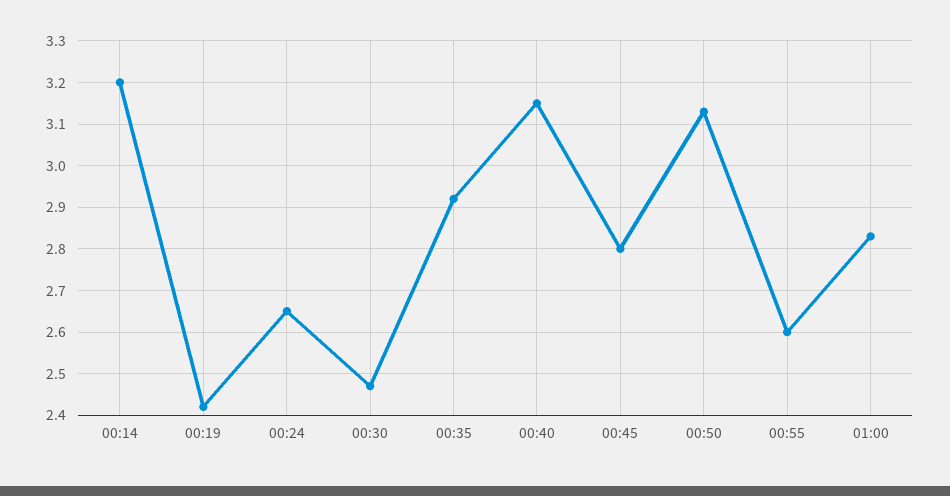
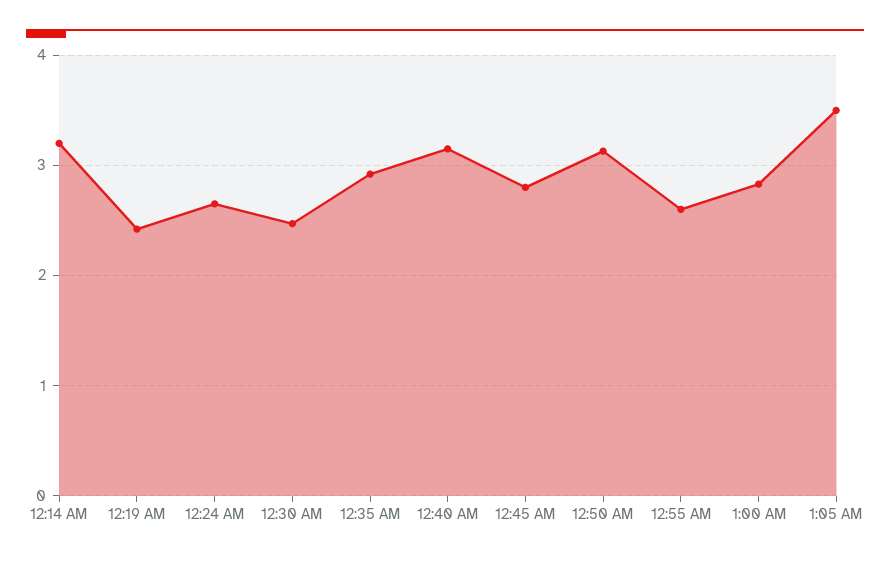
1:05 AM: none -> 3.5

